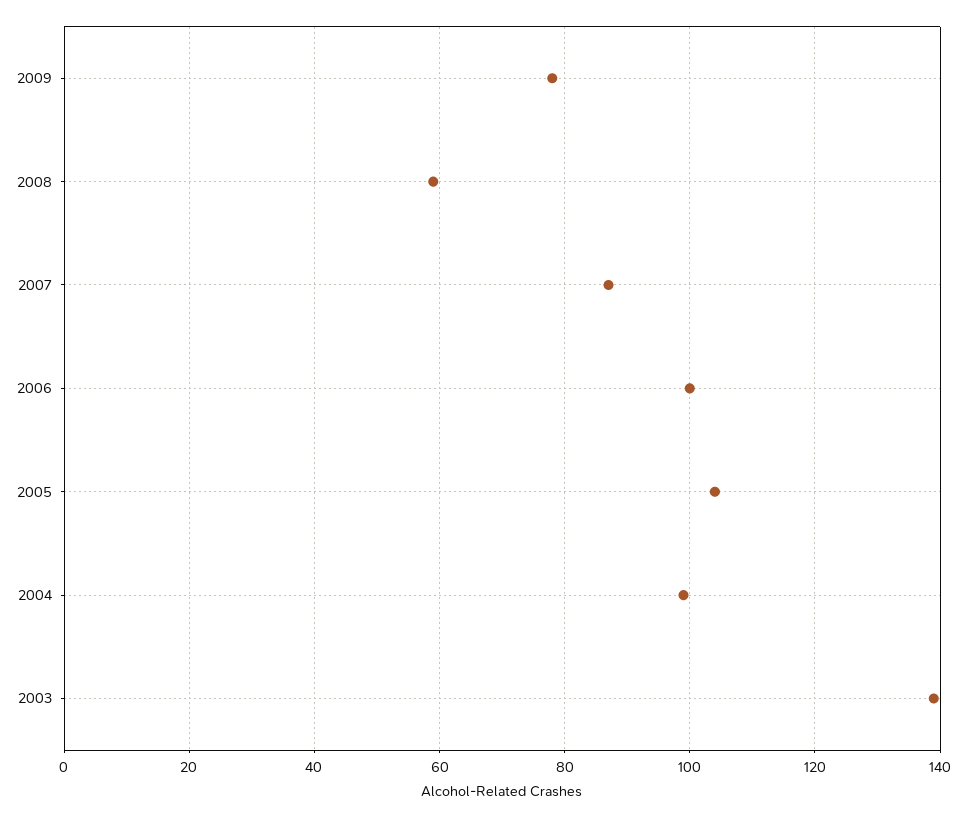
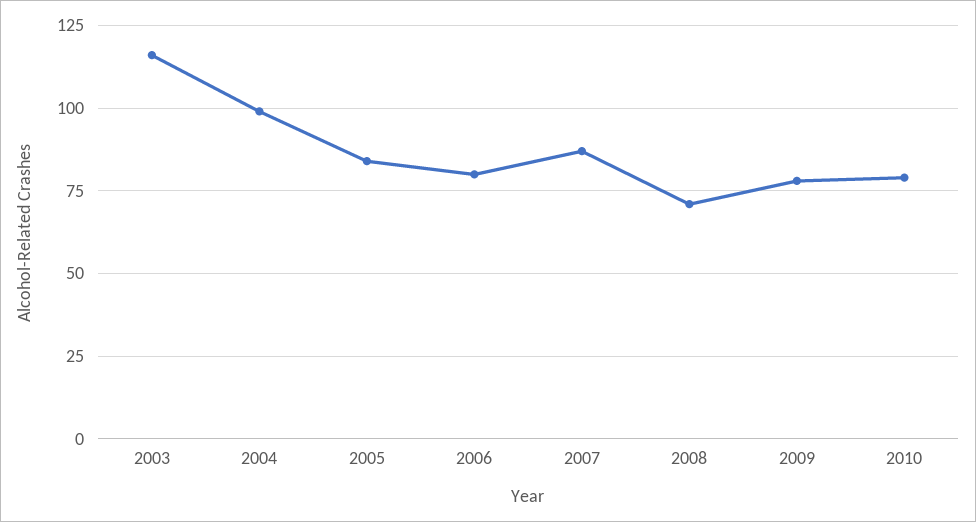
2008: 60 -> 70
2006: 100 -> 80
2005: 105 -> 85
2003: 140 -> 115
2010: none -> 80

